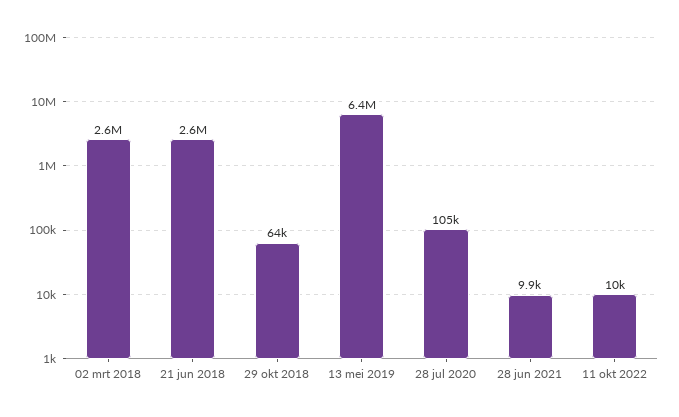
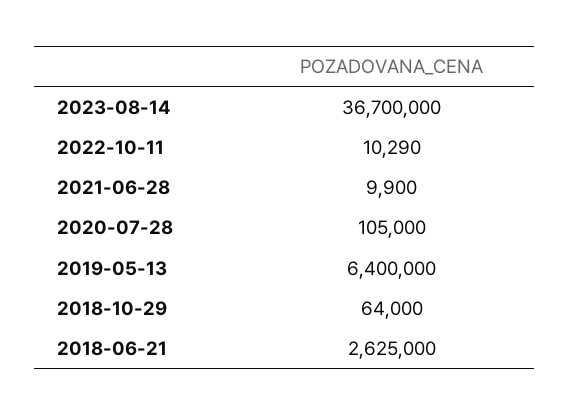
02 mrt 2018: 2600000 -> none
2023-08-14: none -> 36700000

